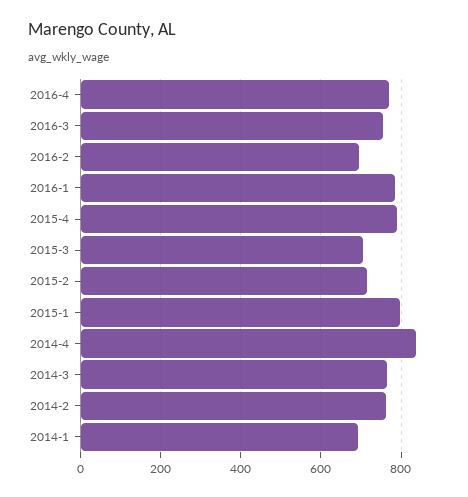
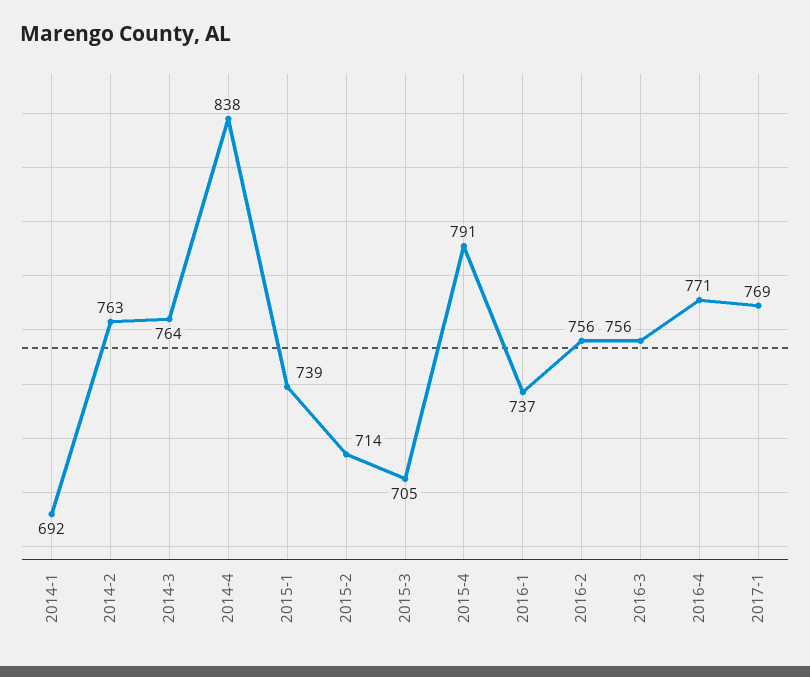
2016-2: 700 -> 756
2016-1: 780 -> 737
2015-1: 800 -> 739
2017-1: none -> 769

